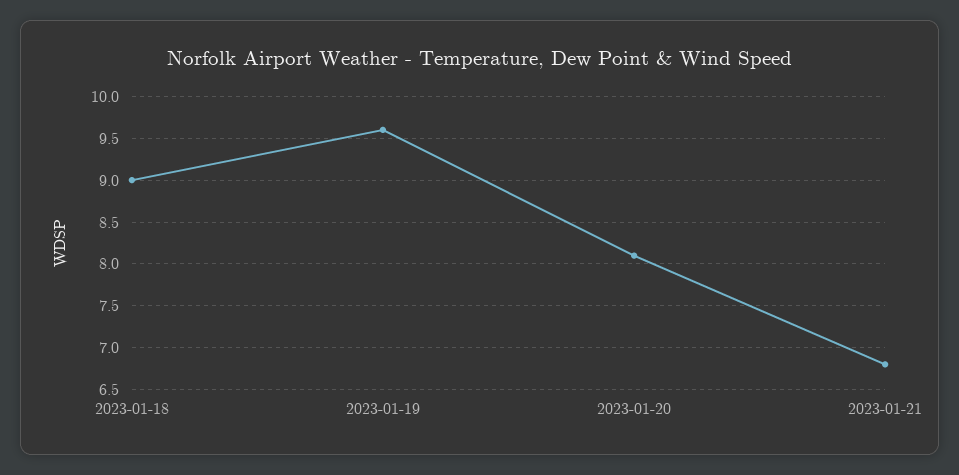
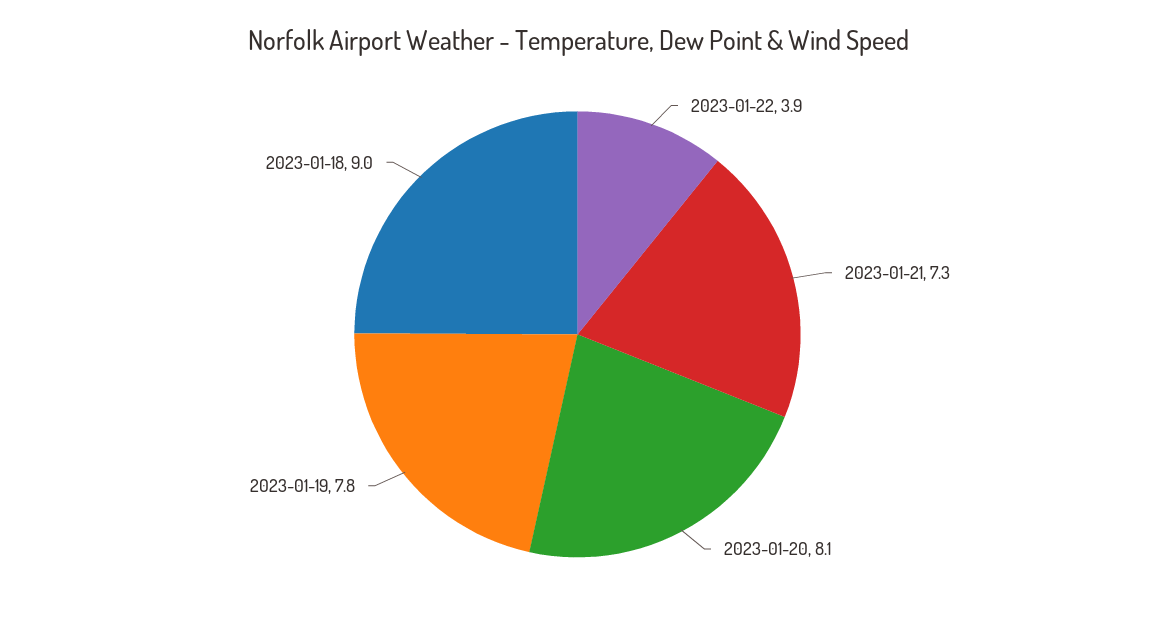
2023-01-19: 9.6 -> 7.8
2023-01-21: 6.8 -> 7.3
2023-01-22: none -> 3.9

